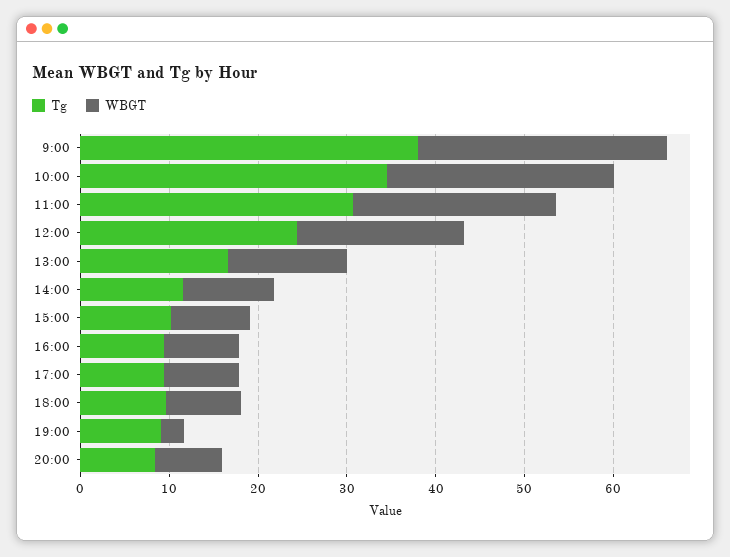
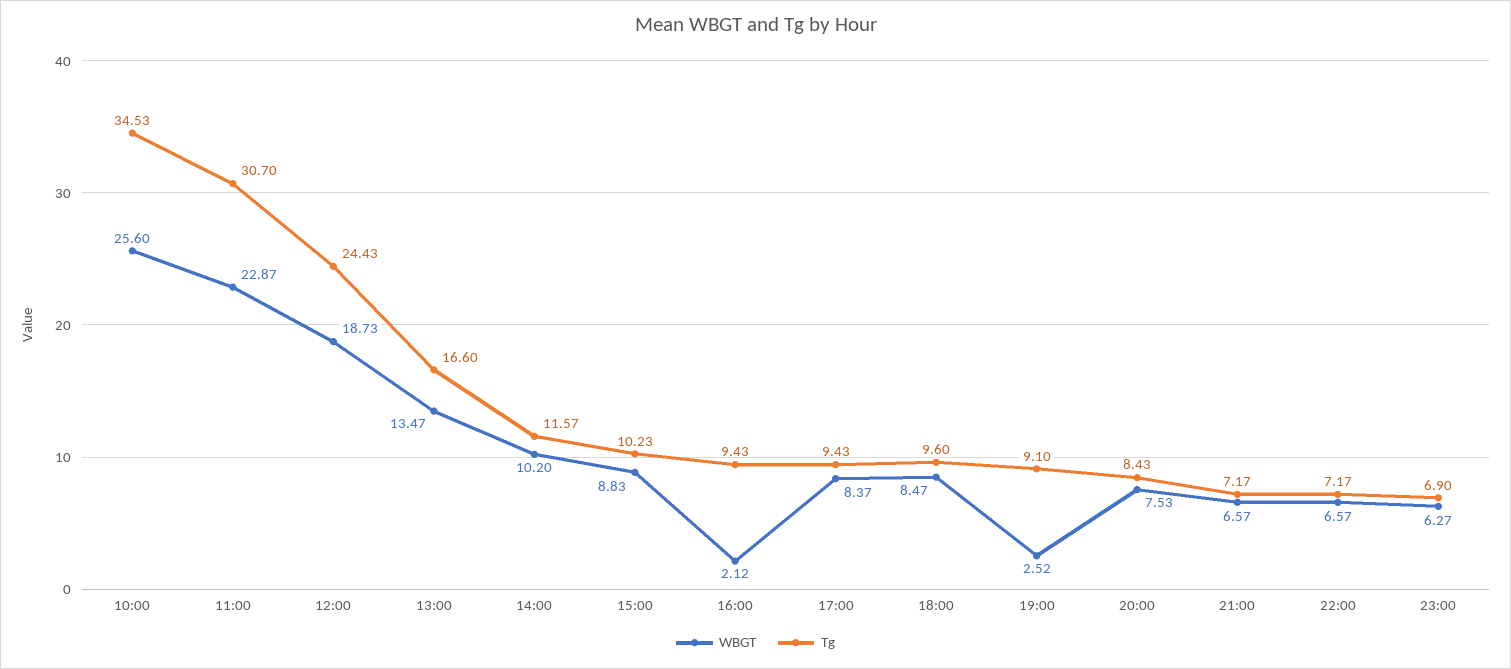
Tg, 9:00: 38 -> none
WBGT, 9:00: 28 -> none
WBGT, 16:00: 8 -> 2.12
WBGT, 21:00: none -> 6.57
Tg, 21:00: none -> 7.17
WBGT, 22:00: none -> 6.57
Tg, 22:00: none -> 7.17
WBGT, 23:00: none -> 6.27
Tg, 23:00: none -> 6.9

